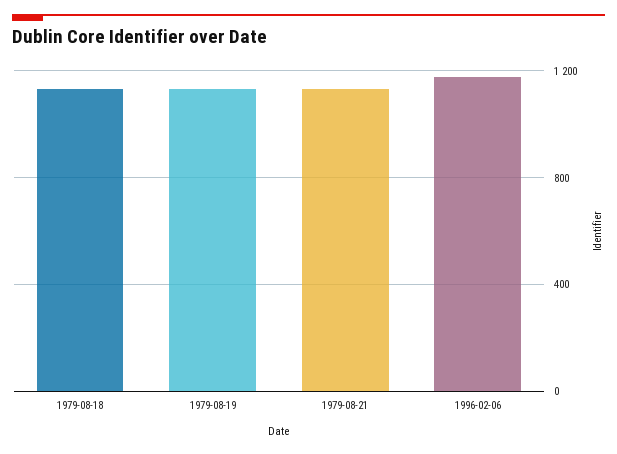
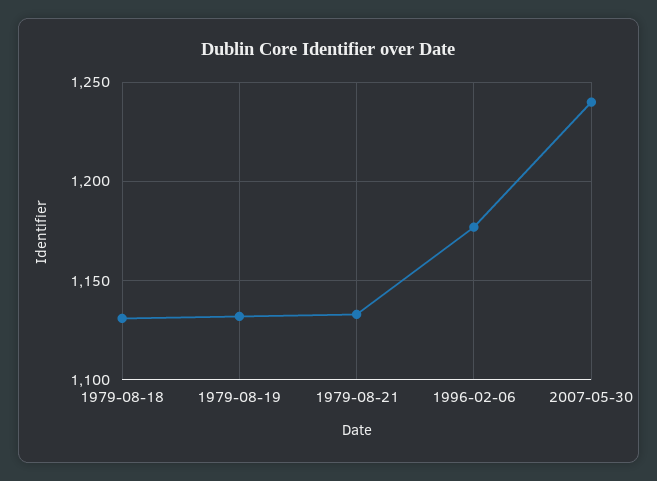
2007-05-30: none -> 1240

